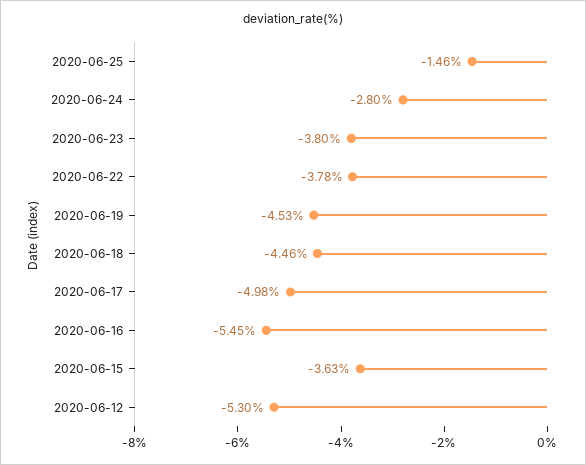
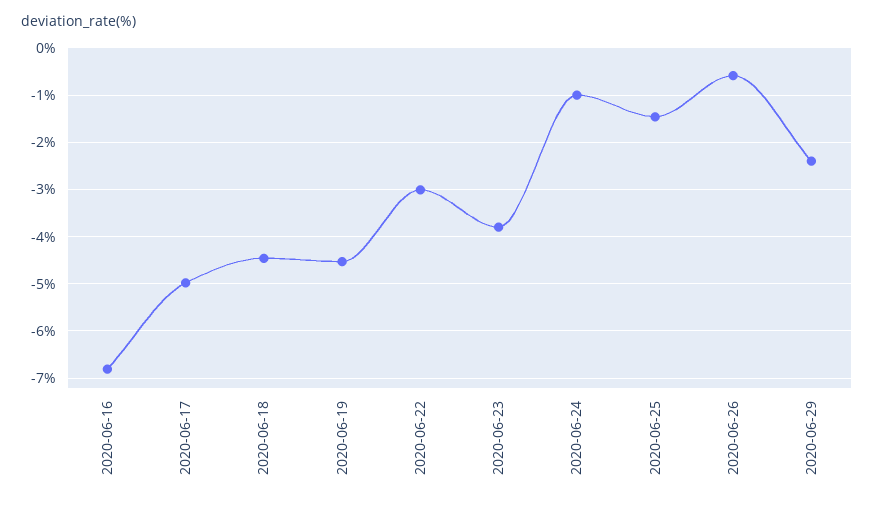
2020-06-24: -2.8 -> -1
2020-06-22: -3.78 -> -3
2020-06-16: -5.45 -> -6.8
2020-06-15: -3.63 -> none
2020-06-12: -5.3 -> none
2020-06-26: none -> -0.6
2020-06-29: none -> -2.4

